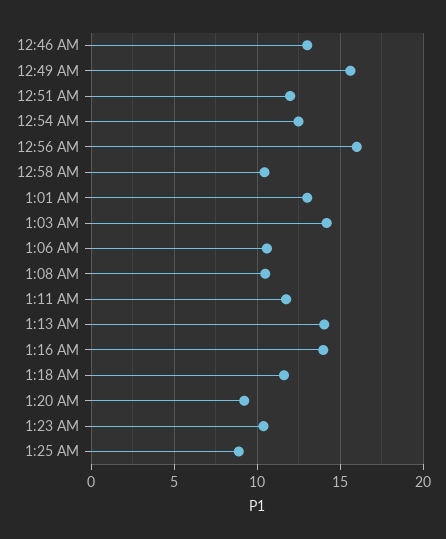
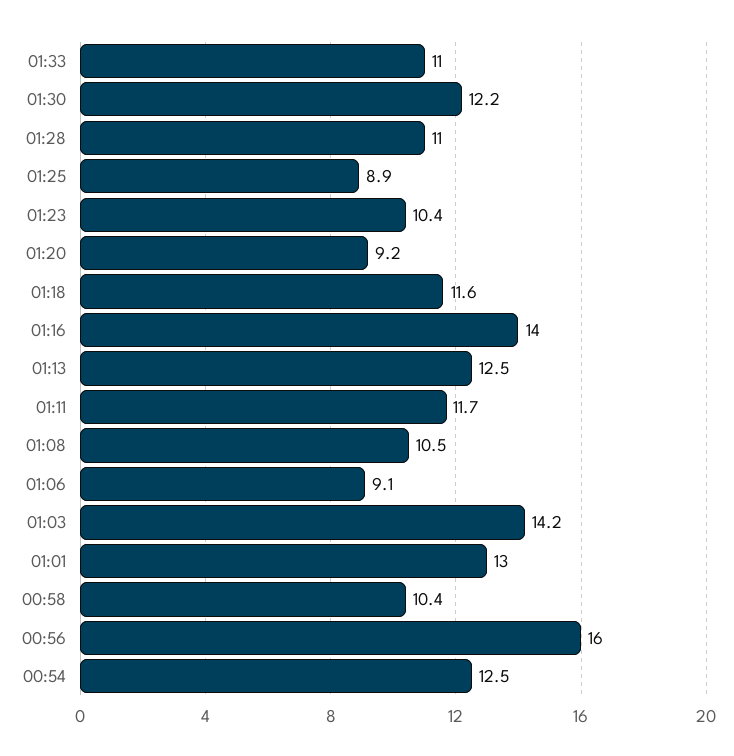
12:46 AM: 13 -> none
12:49 AM: 15.5 -> none
12:51 AM: 12 -> none
1:06 AM: 10.5 -> 9.1
1:13 AM: 14 -> 12.5
01:33: none -> 11
01:30: none -> 12.2
01:28: none -> 11

